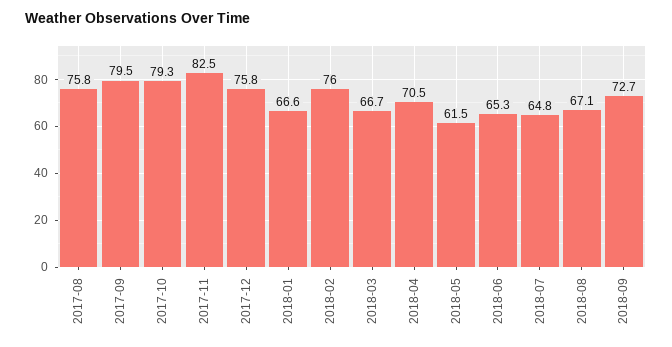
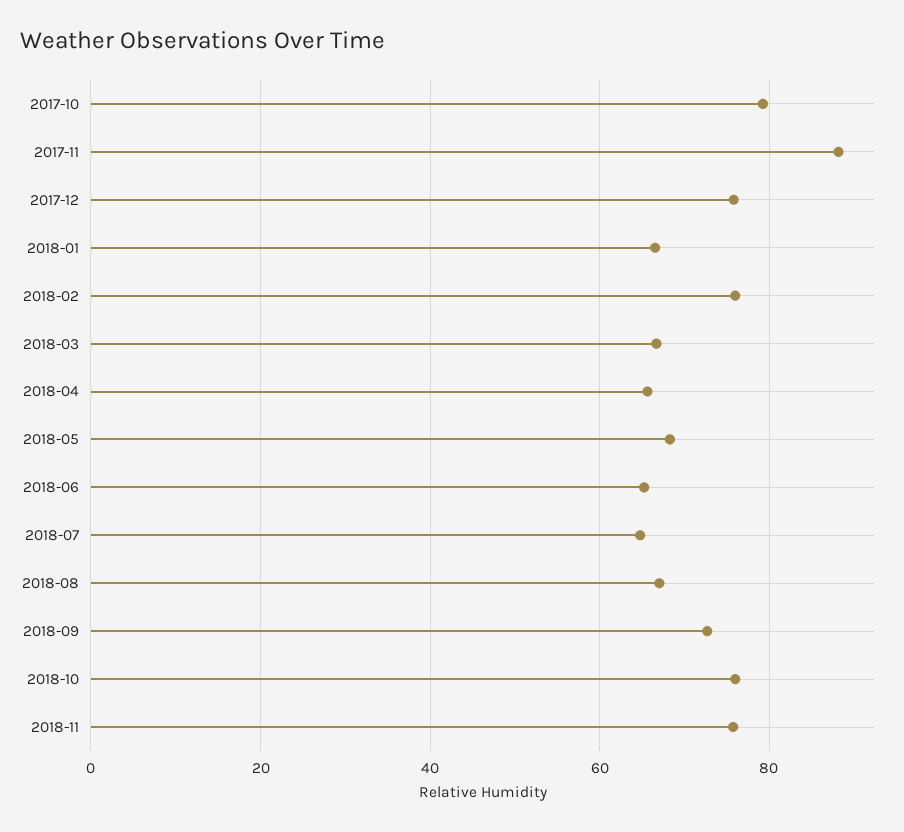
2017-08: 75.8 -> none
2017-09: 79.5 -> none
2017-11: 82.5 -> 88
2018-04: 70.5 -> 66
2018-05: 61.5 -> 68
2018-10: none -> 76
2018-11: none -> 76

